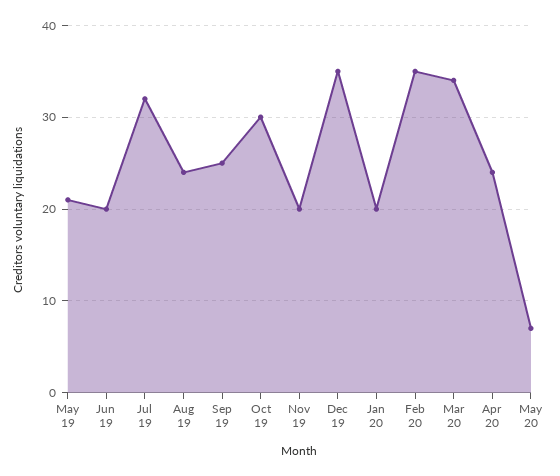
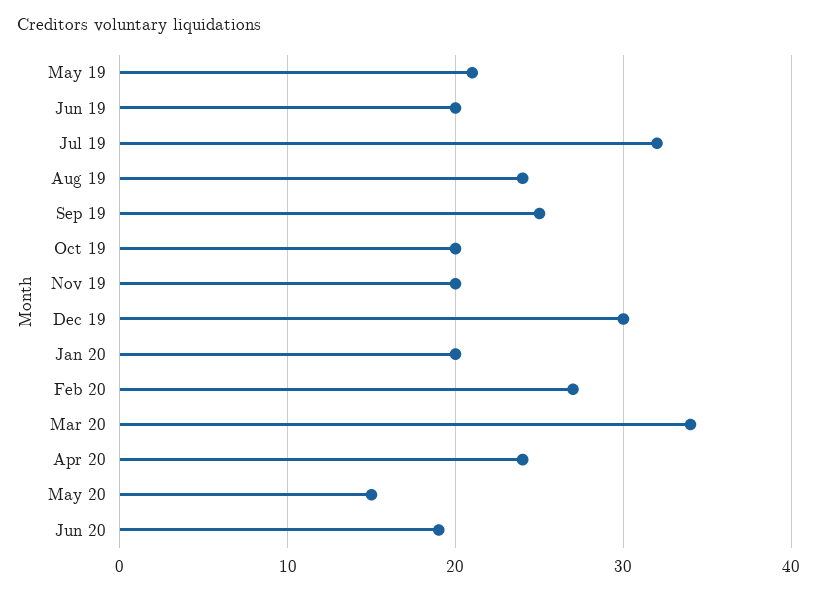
Oct 19: 30 -> 20
Dec 19: 35 -> 30
Feb 20: 35 -> 27
May 20: 7 -> 15
Jun 20: none -> 19

